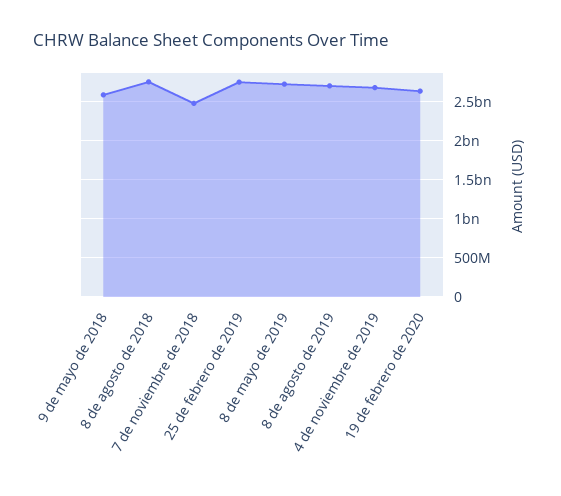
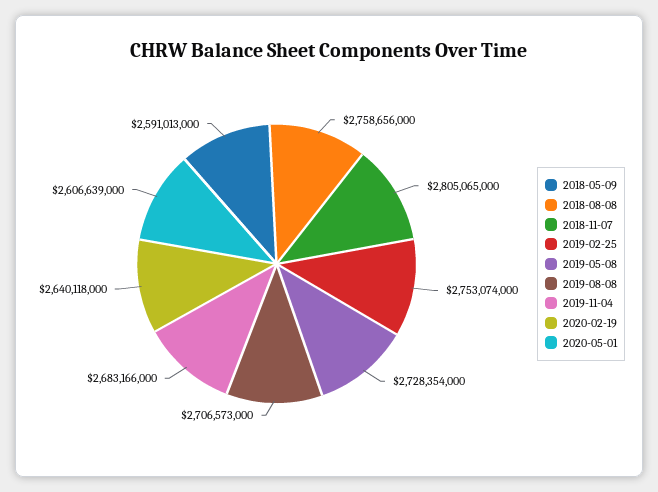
7 de noviembre de 2018: 2500000000 -> 2805065000
2020-05-01: none -> 2606639000

